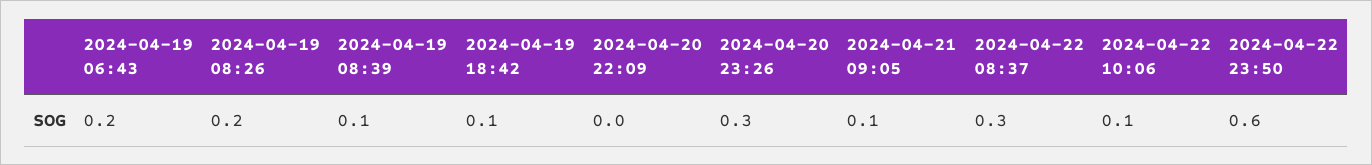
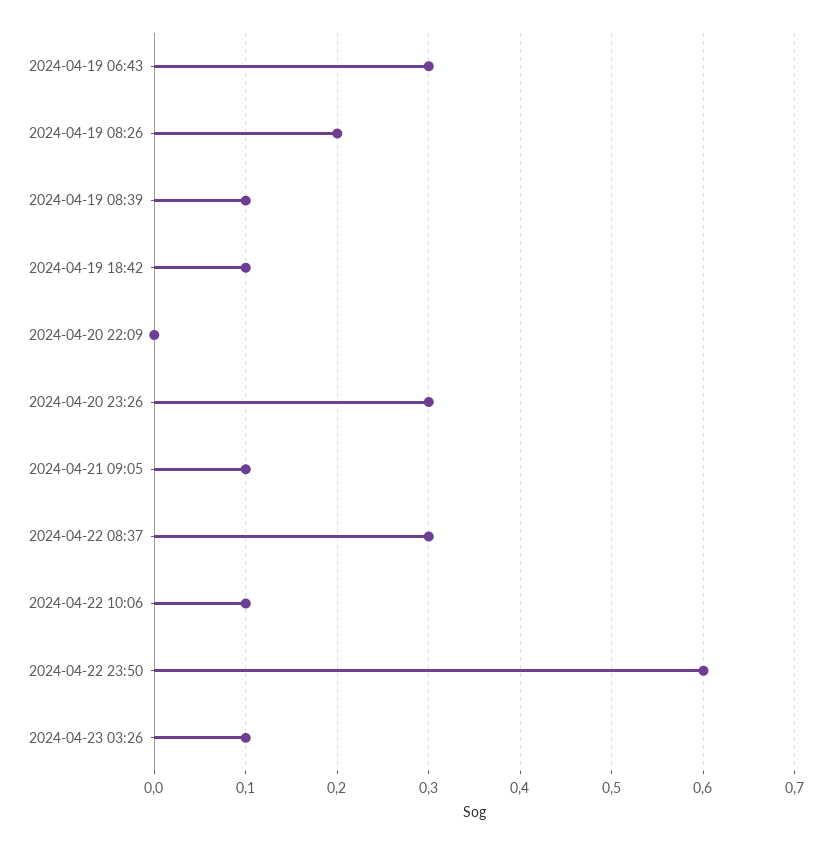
2024-04-19 06:43: 0.2 -> 0.3
2024-04-23 03:26: none -> 0.1

